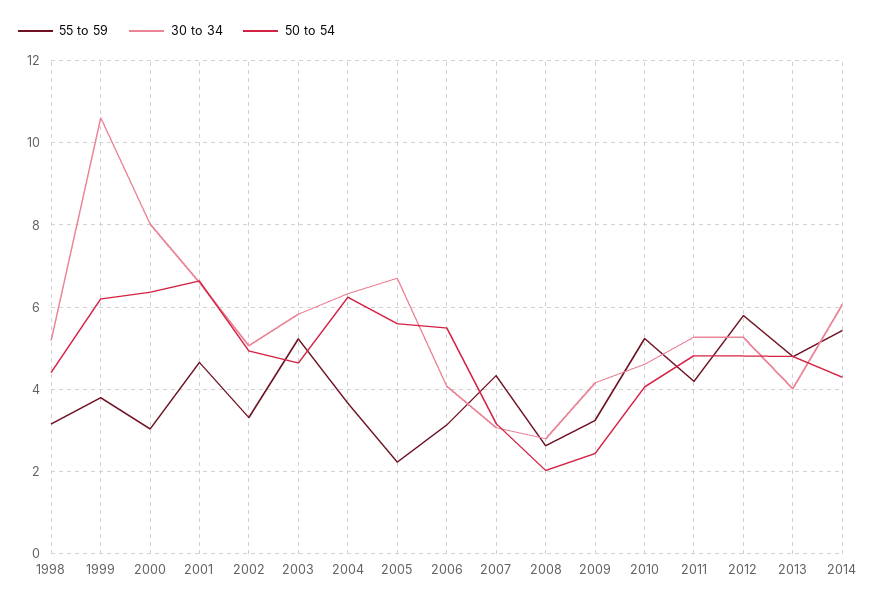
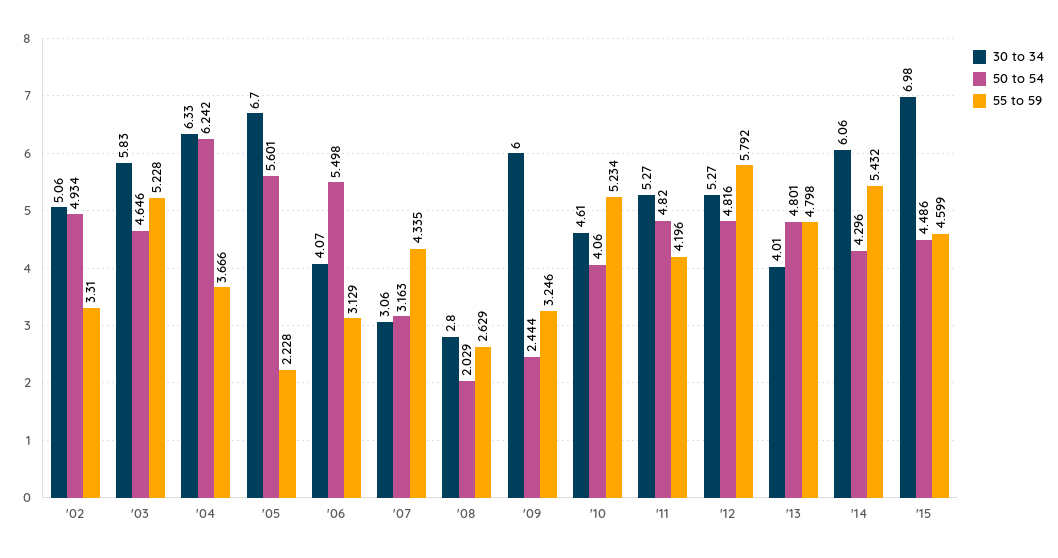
55 to 59, 1998: 3.2 -> none
30 to 34, 1998: 5.2 -> none
50 to 54, 1998: 4.4 -> none
55 to 59, 1999: 3.8 -> none
30 to 34, 1999: 10.6 -> none
50 to 54, 1999: 6.2 -> none
55 to 59, 2000: 3 -> none
30 to 34, 2000: 8 -> none
50 to 54, 2000: 6.4 -> none
55 to 59, 2001: 4.6 -> none
30 to 34, 2001: 6.6 -> none
50 to 54, 2001: 6.6 -> none
30 to 34, 2009: 4.2 -> 6
30 to 34, '15: none -> 6.98
50 to 54, '15: none -> 4.486
55 to 59, '15: none -> 4.599

